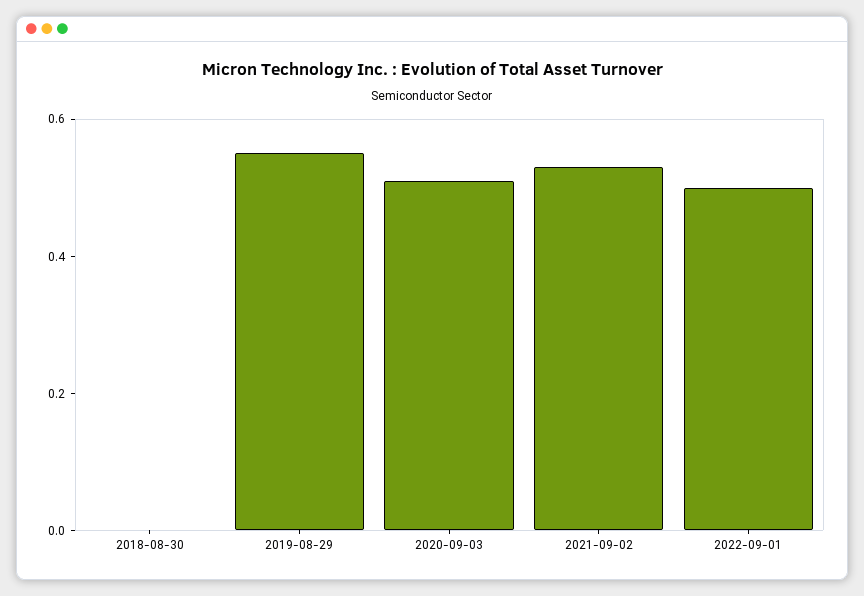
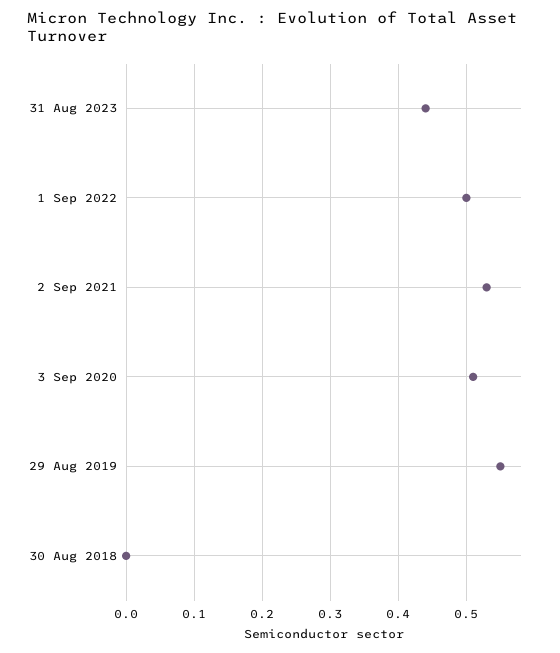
31 Aug 2023: none -> 0.44

